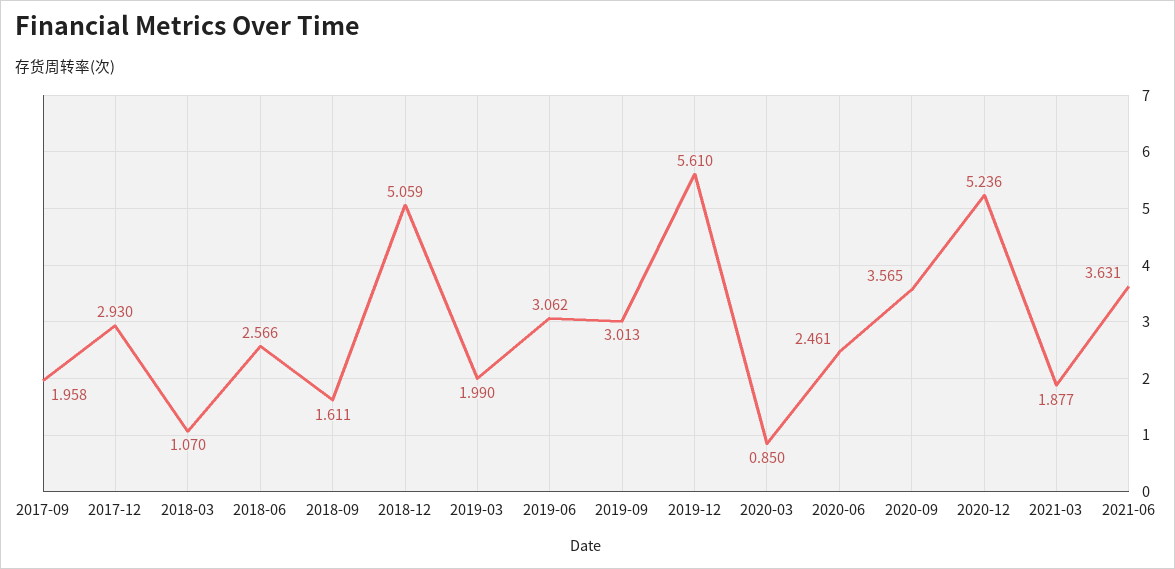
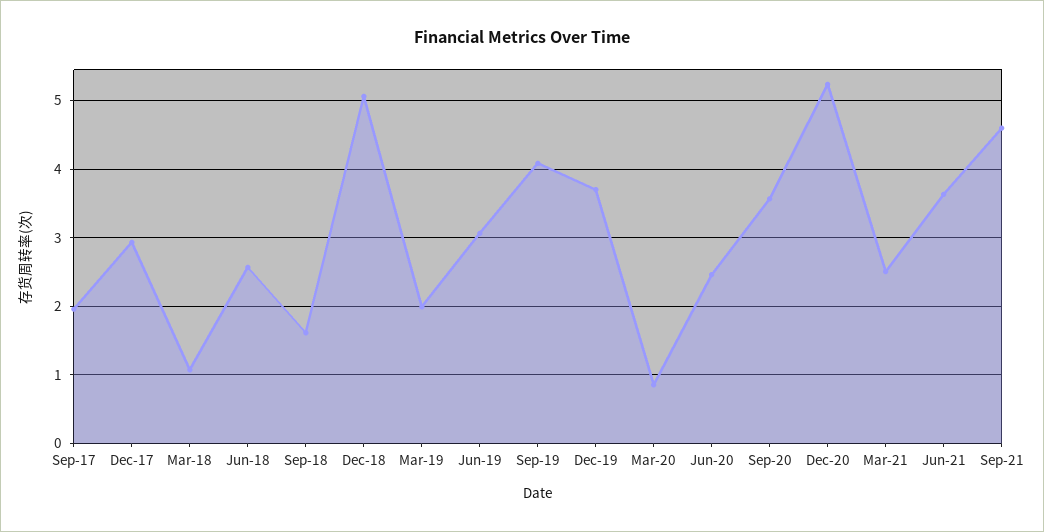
2019-09: 3.013 -> 4.1
2019-12: 5.61 -> 3.7
2021-03: 1.877 -> 2.5
Sep-21: none -> 4.6

